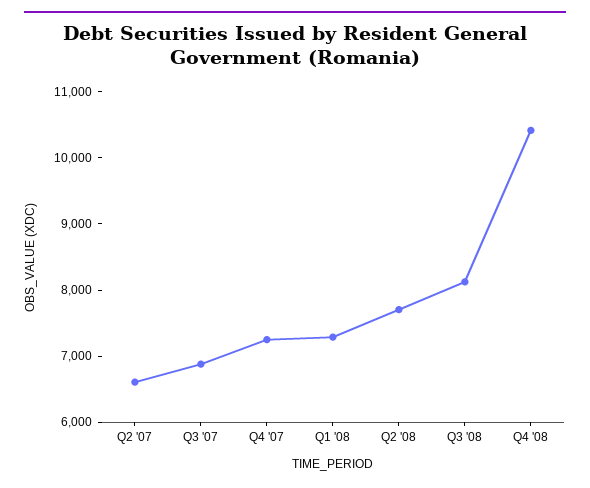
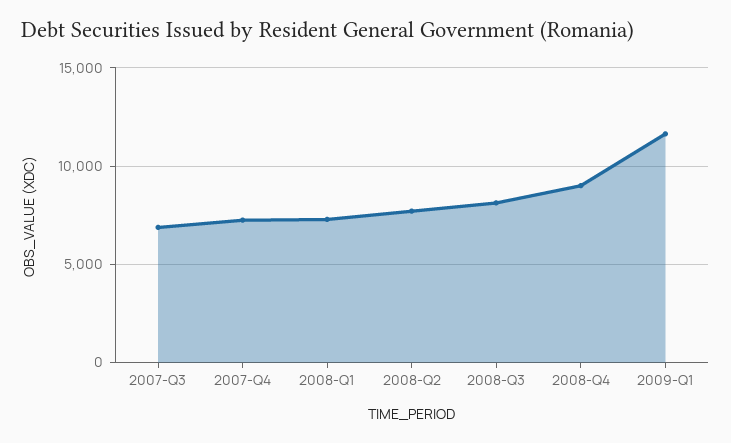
Q2 '07: 6600 -> none
Q4 '08: 10400 -> 9000
2009-Q1: none -> 11500

